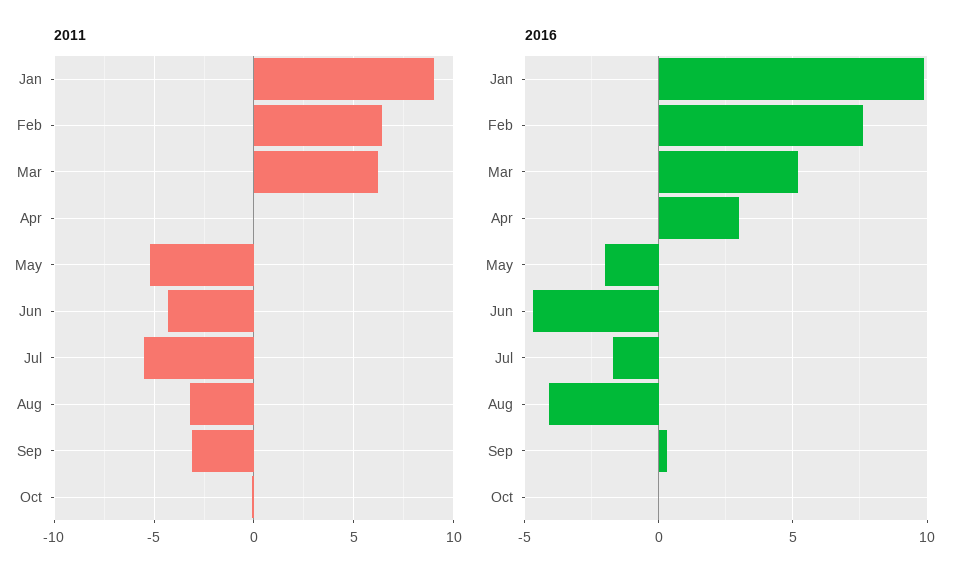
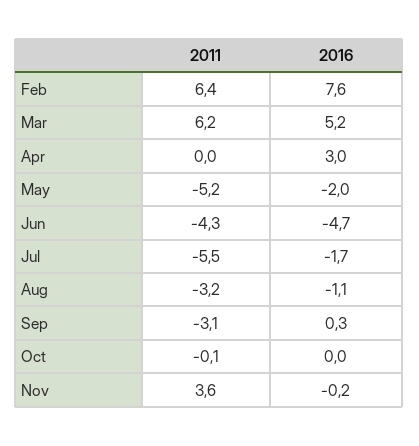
2011, Jan: 9 -> none
2016, Jan: 10 -> none
2016, Aug: -4 -> -1.1
2011, Nov: none -> 3.6
2016, Nov: none -> -0.2

